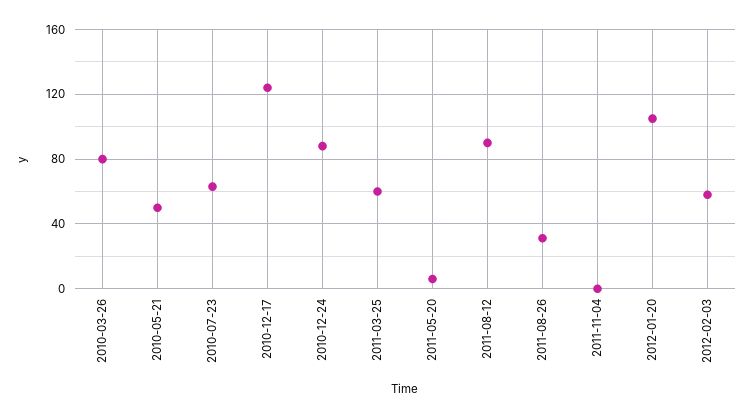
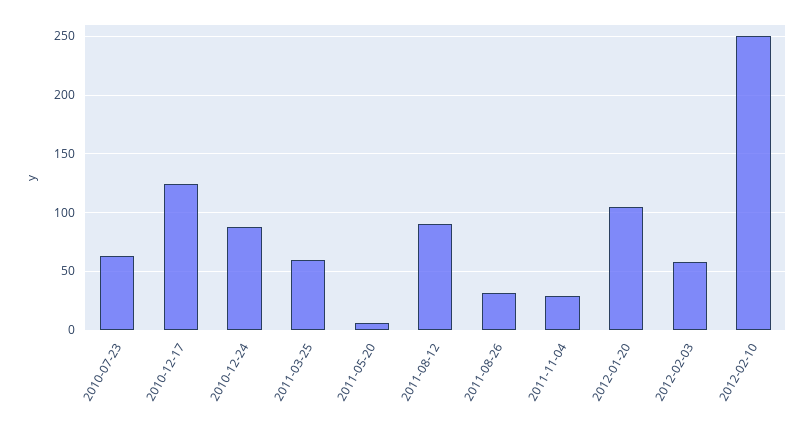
2010-03-26: 80 -> none
2010-05-21: 50 -> none
2011-11-04: 0 -> 30
2012-02-10: none -> 250

